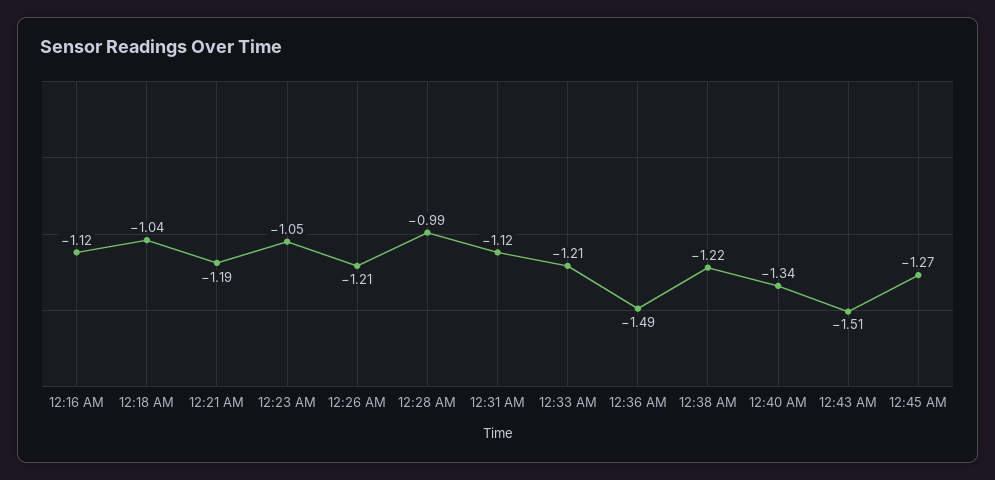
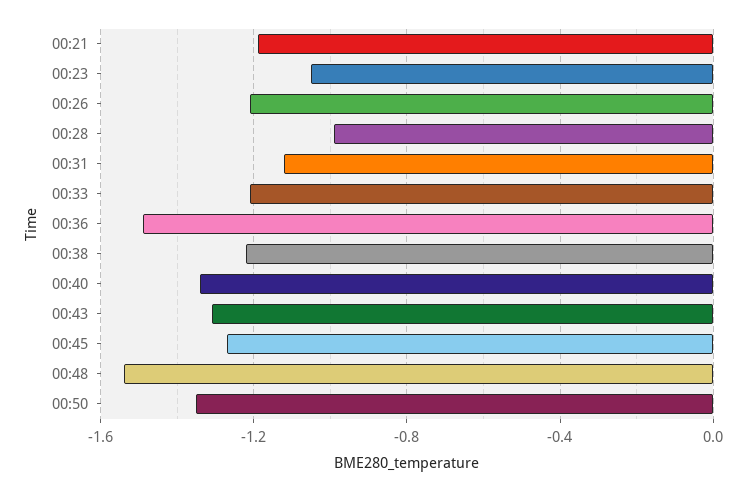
12:16 AM: -1.12 -> none
12:18 AM: -1.04 -> none
12:43 AM: -1.51 -> -1.3
00:48: none -> -1.55
00:50: none -> -1.35

